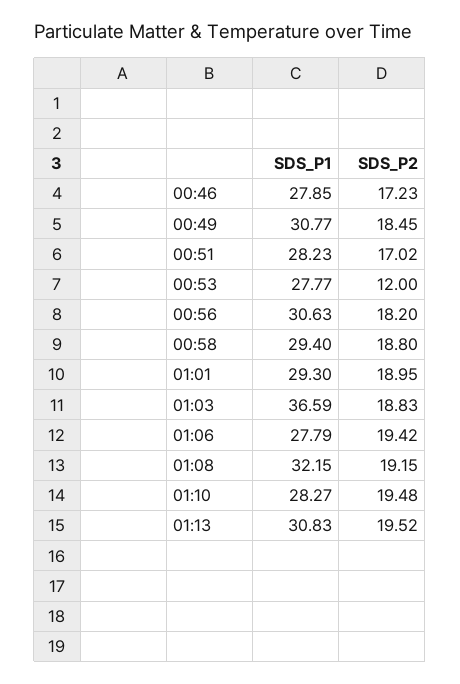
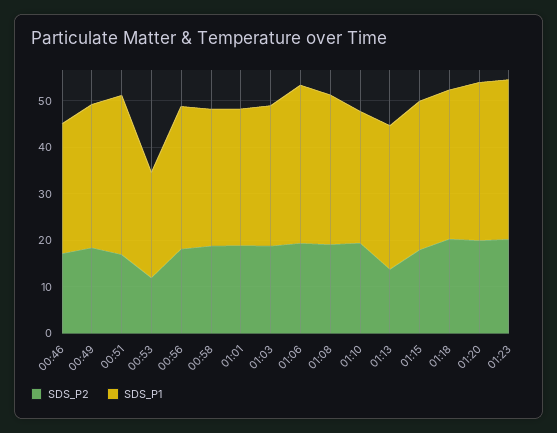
SDS_P1, 00:51: 28.23 -> 34
SDS_P1, 00:53: 27.77 -> 22
SDS_P1, 01:03: 36.59 -> 30
SDS_P1, 01:06: 27.79 -> 34
SDS_P2, 01:13: 19.52 -> 14
SDS_P2, 01:15: none -> 18
SDS_P1, 01:15: none -> 32
SDS_P2, 01:18: none -> 20
SDS_P1, 01:18: none -> 32
SDS_P2, 01:20: none -> 20
SDS_P1, 01:20: none -> 34
SDS_P2, 01:23: none -> 20
SDS_P1, 01:23: none -> 34

